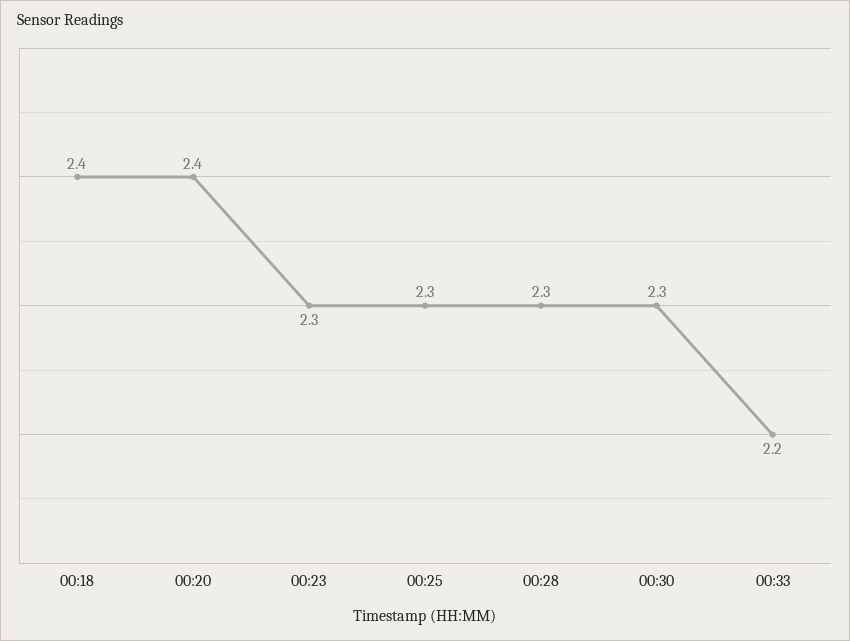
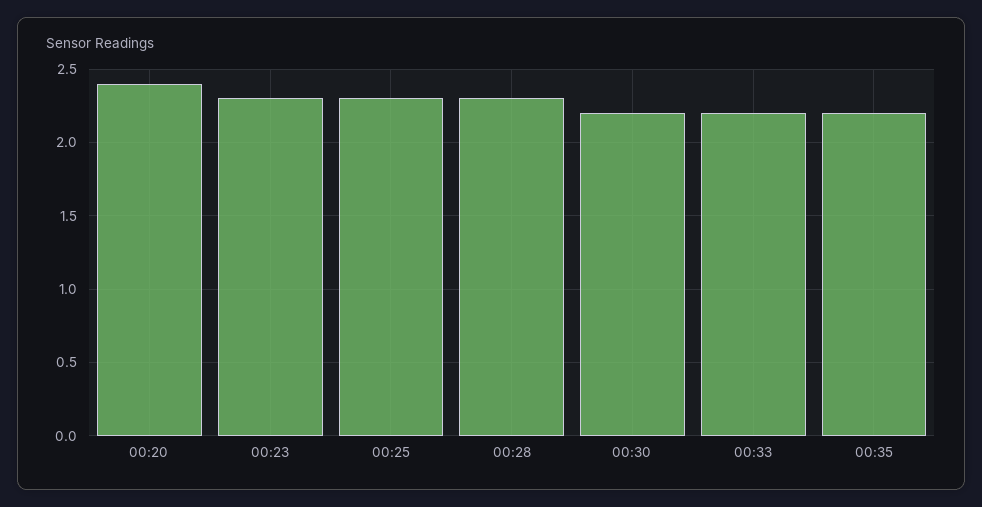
00:18: 2.4 -> none
00:30: 2.3 -> 2.2
00:35: none -> 2.2

